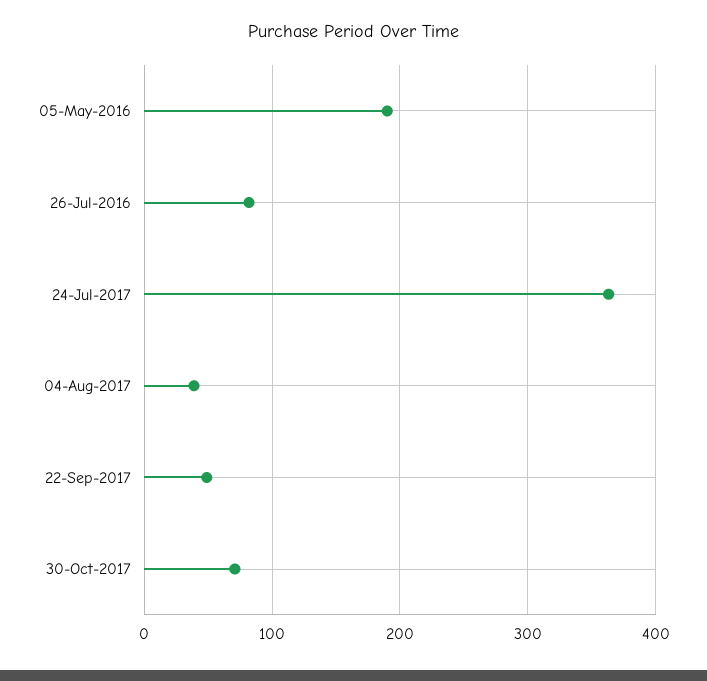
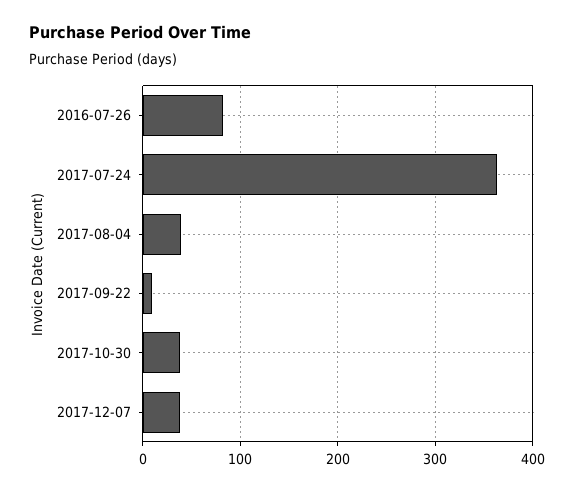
05-May-2016: 190 -> none
22-Sep-2017: 50 -> 10
30-Oct-2017: 70 -> 40
2017-12-07: none -> 40

